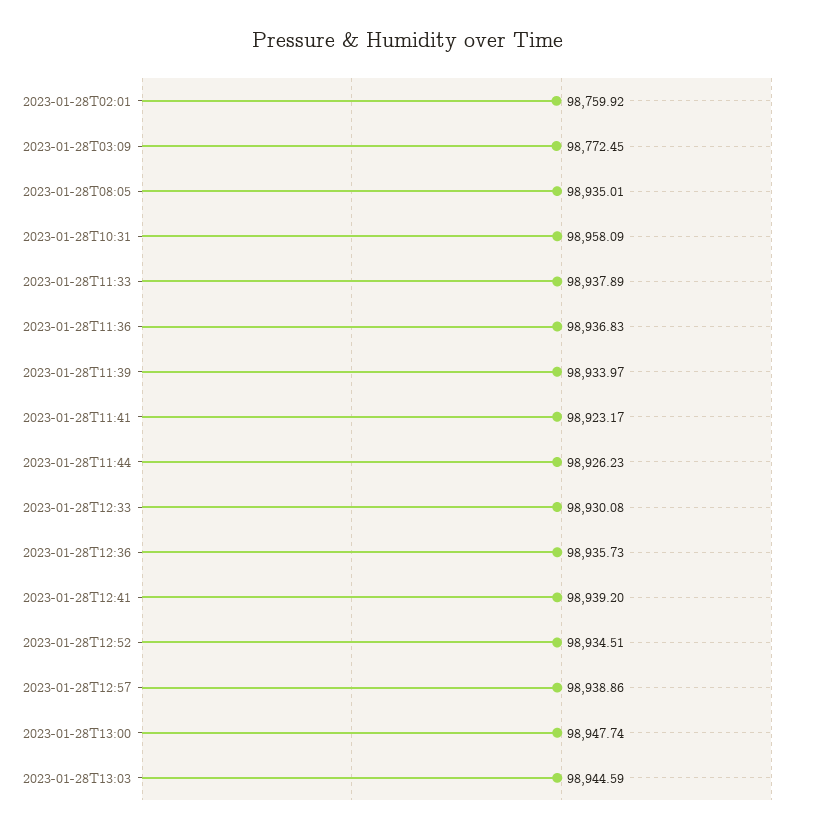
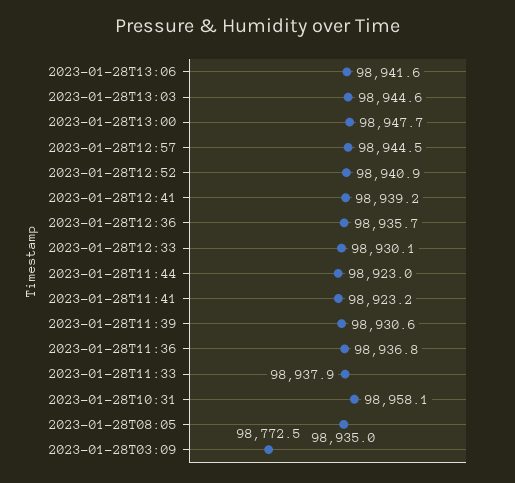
2023-01-28T02:01: 98759.92 -> none
2023-01-28T11:39: 98933.97 -> 98930.6
2023-01-28T11:44: 98926.23 -> 98923
2023-01-28T12:52: 98934.51 -> 98940.9
2023-01-28T12:57: 98938.86 -> 98944.5
2023-01-28T13:06: none -> 98941.6

